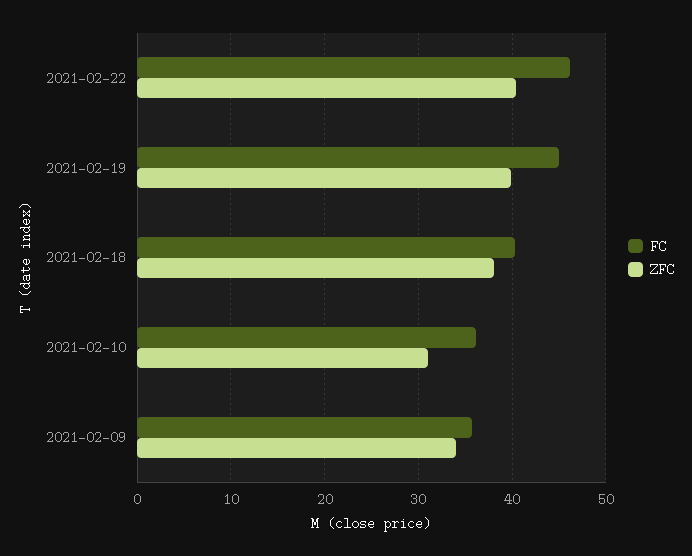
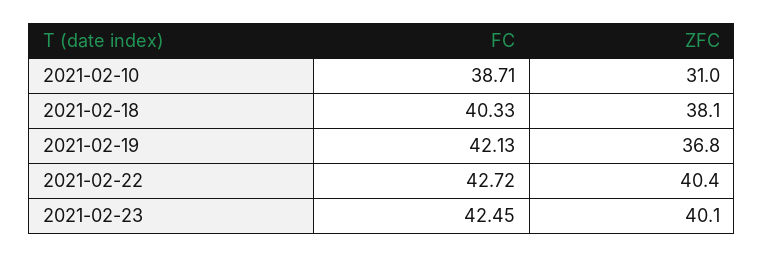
FC, 2021-02-22: 46 -> 42.72
FC, 2021-02-19: 45 -> 42.13
ZFC, 2021-02-19: 40 -> 36.8
FC, 2021-02-10: 36 -> 38.71
FC, 2021-02-09: 36 -> none
ZFC, 2021-02-09: 34 -> none
FC, 2021-02-23: none -> 42.45
ZFC, 2021-02-23: none -> 40.1

